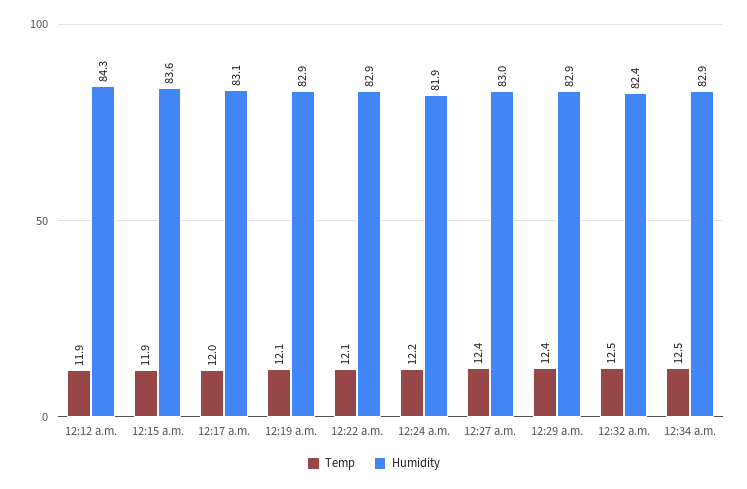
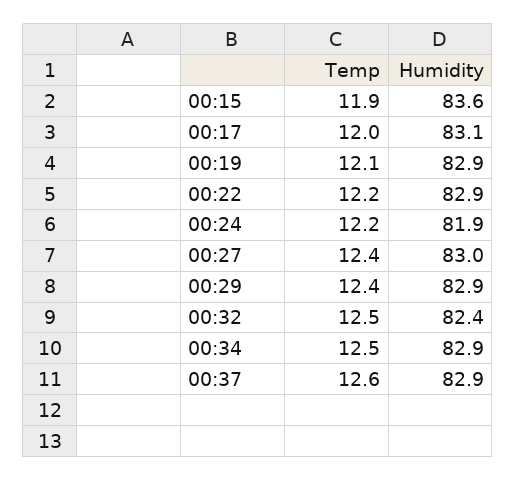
Temp, 12:12 a.m.: 11.9 -> none
Humidity, 12:12 a.m.: 84.3 -> none
Temp, 12:22 a.m.: 12.1 -> 12.2
Temp, 00:37: none -> 12.6
Humidity, 00:37: none -> 82.9

